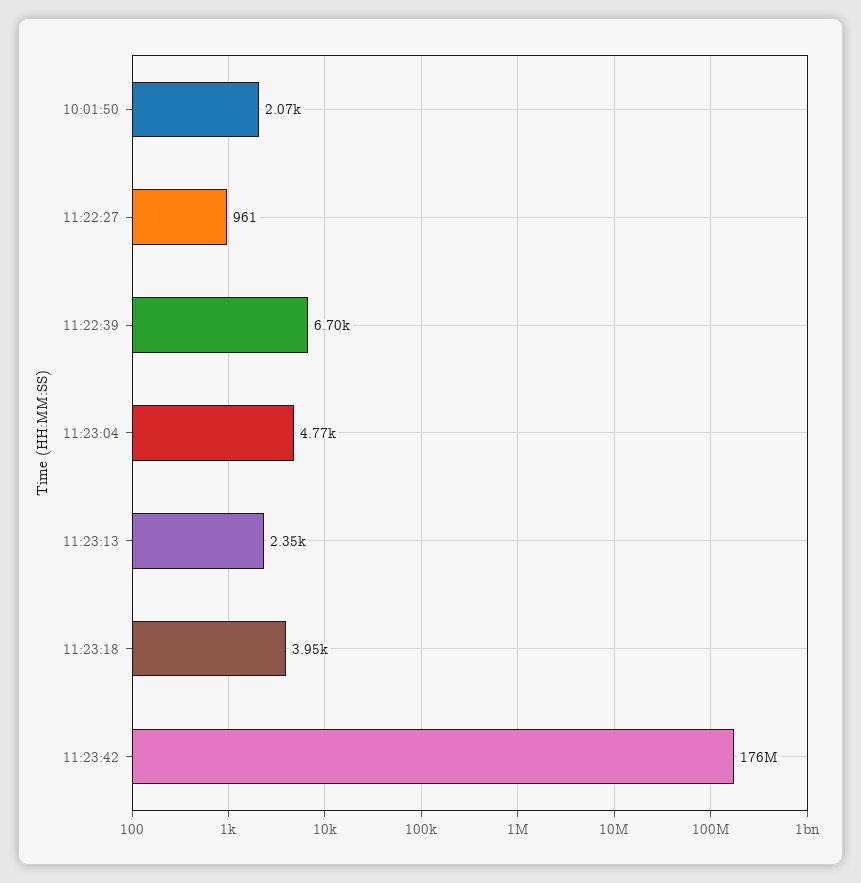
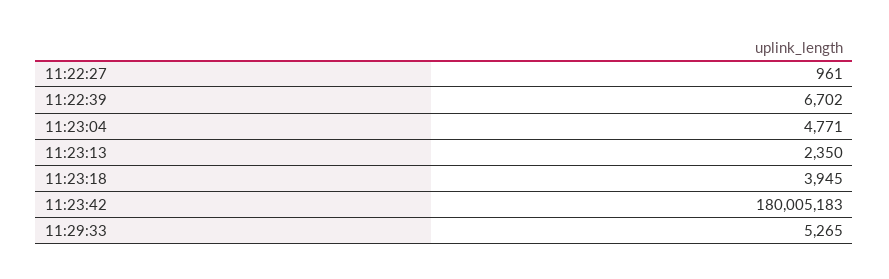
10:01:50: 2070 -> none
11:23:42: 176000000 -> 180005183
11:29:33: none -> 5265

